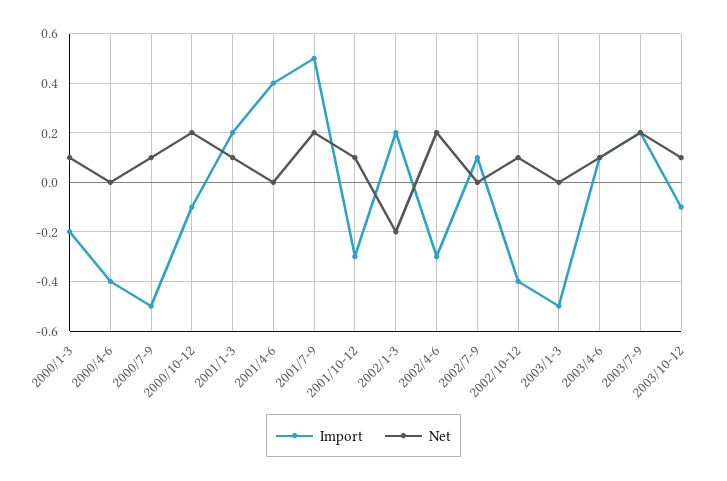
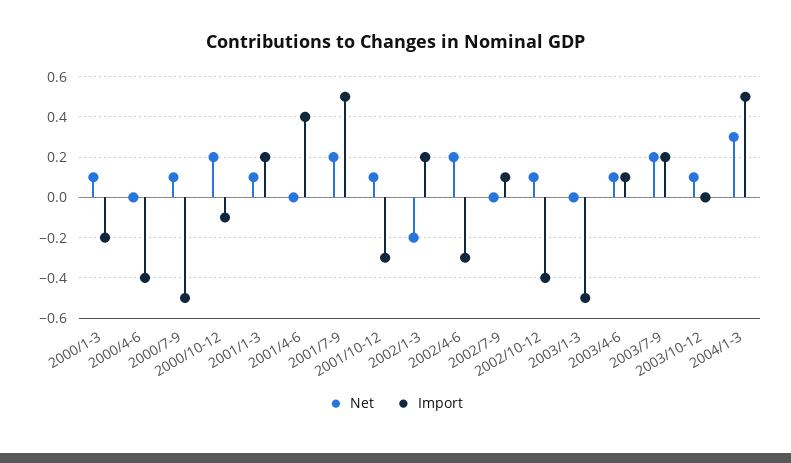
Import, 2003/10-12: -0.1 -> 0
Net, 2004/1-3: none -> 0.3
Import, 2004/1-3: none -> 0.5

